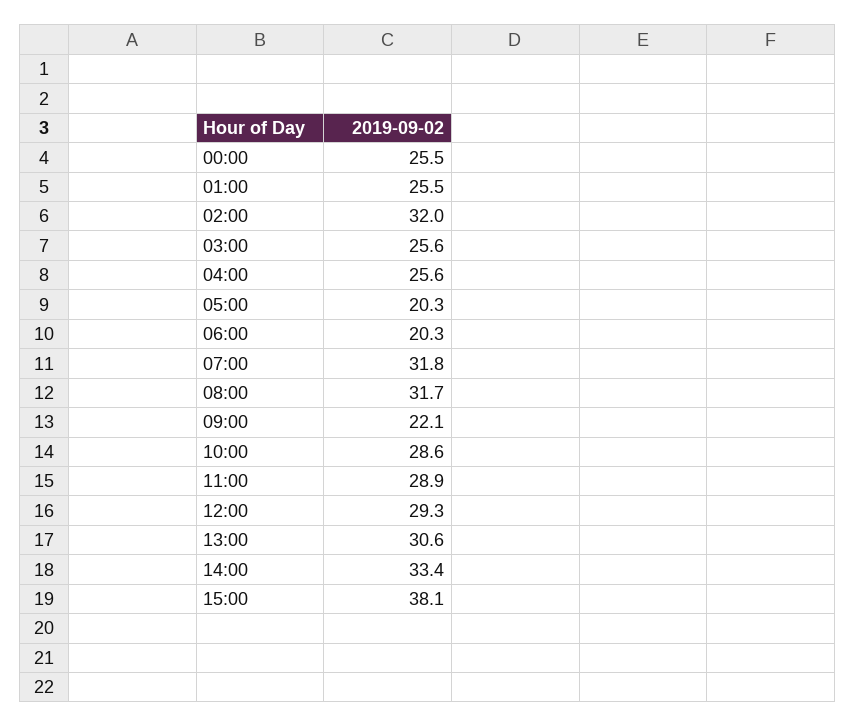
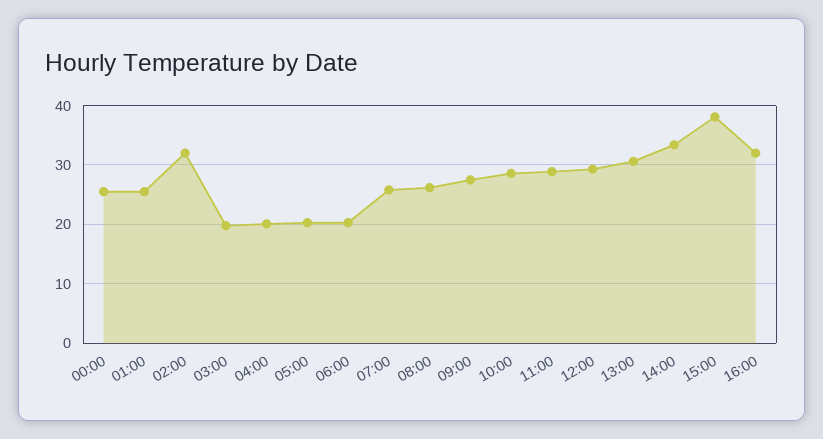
03:00: 25.6 -> 20
04:00: 25.6 -> 20
07:00: 31.8 -> 26
08:00: 31.7 -> 26
09:00: 22.1 -> 28
16:00: none -> 32

